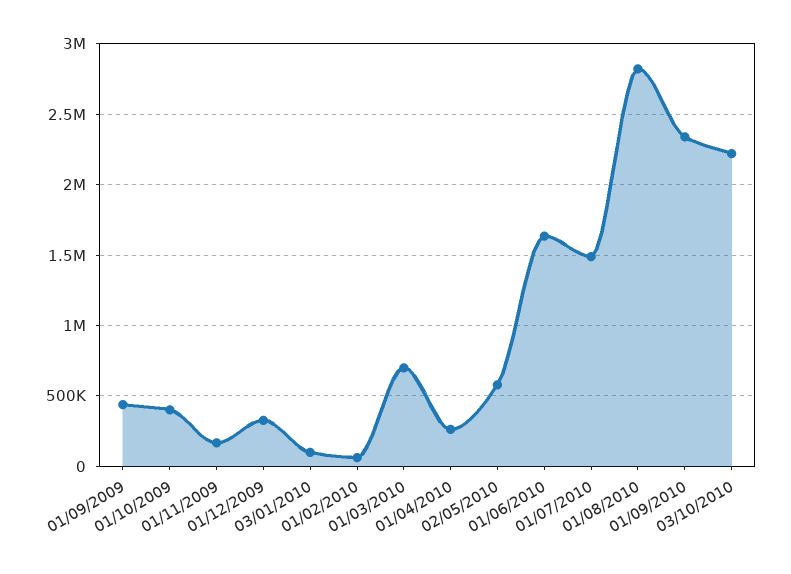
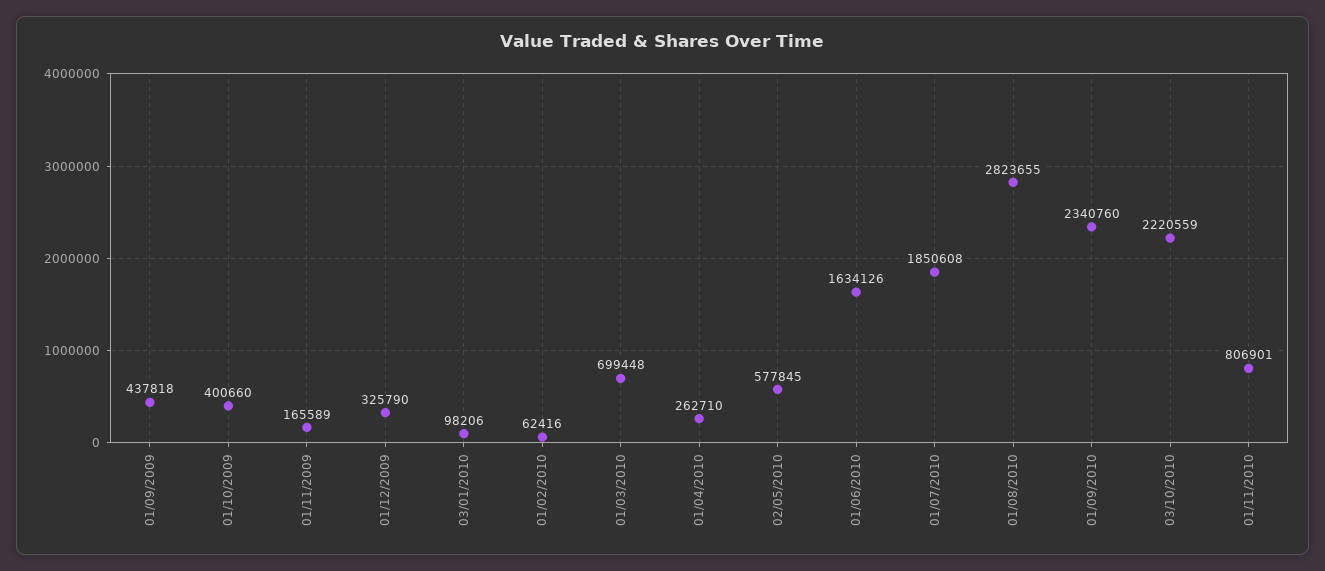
01/07/2010: 1500000 -> 1850608
01/11/2010: none -> 806901

